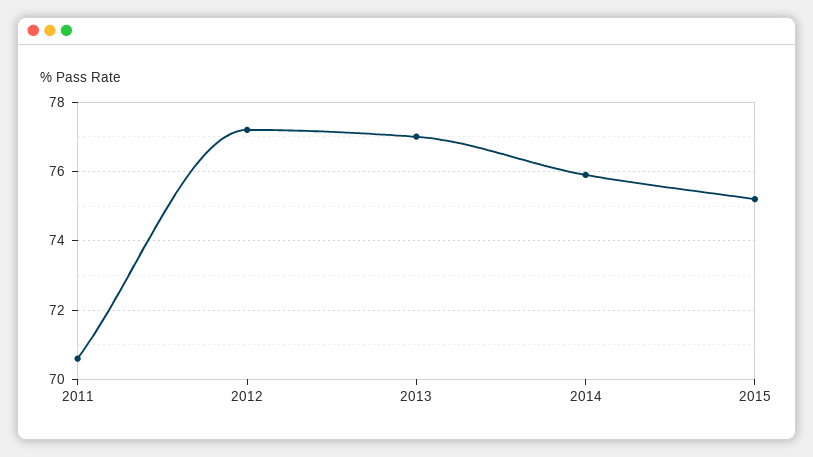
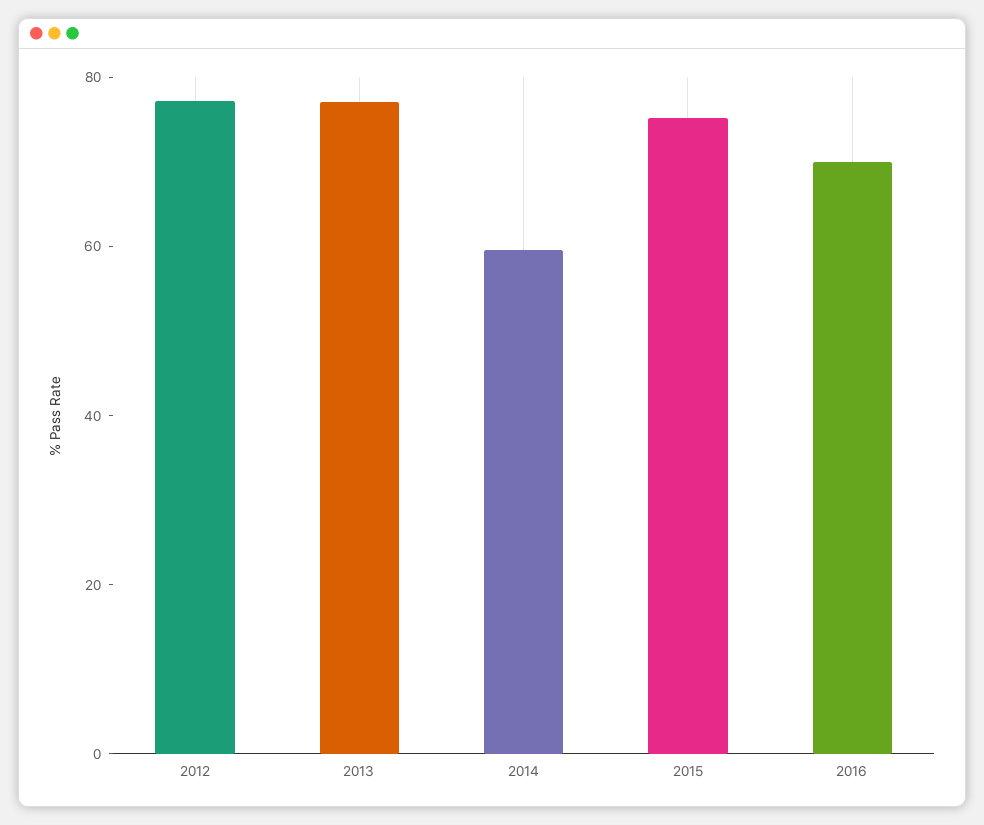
2011: 70.5 -> none
2014: 76 -> 60
2016: none -> 70

